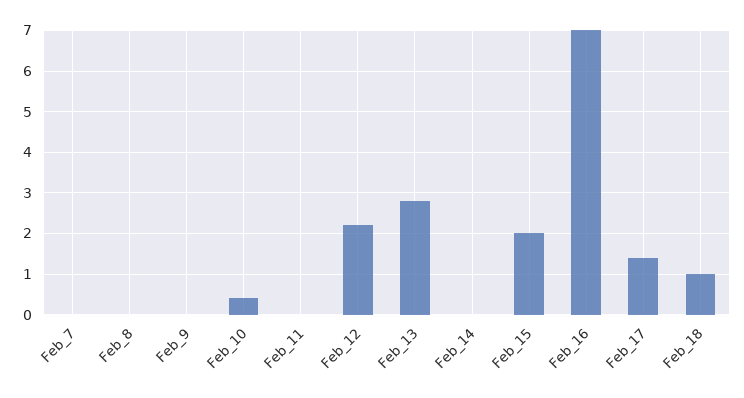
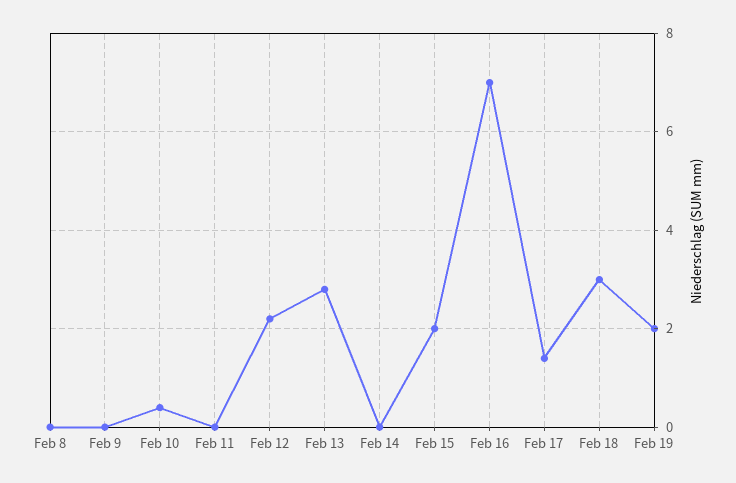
Feb_7: 0 -> none
Feb_18: 1 -> 3
Feb 19: none -> 2

